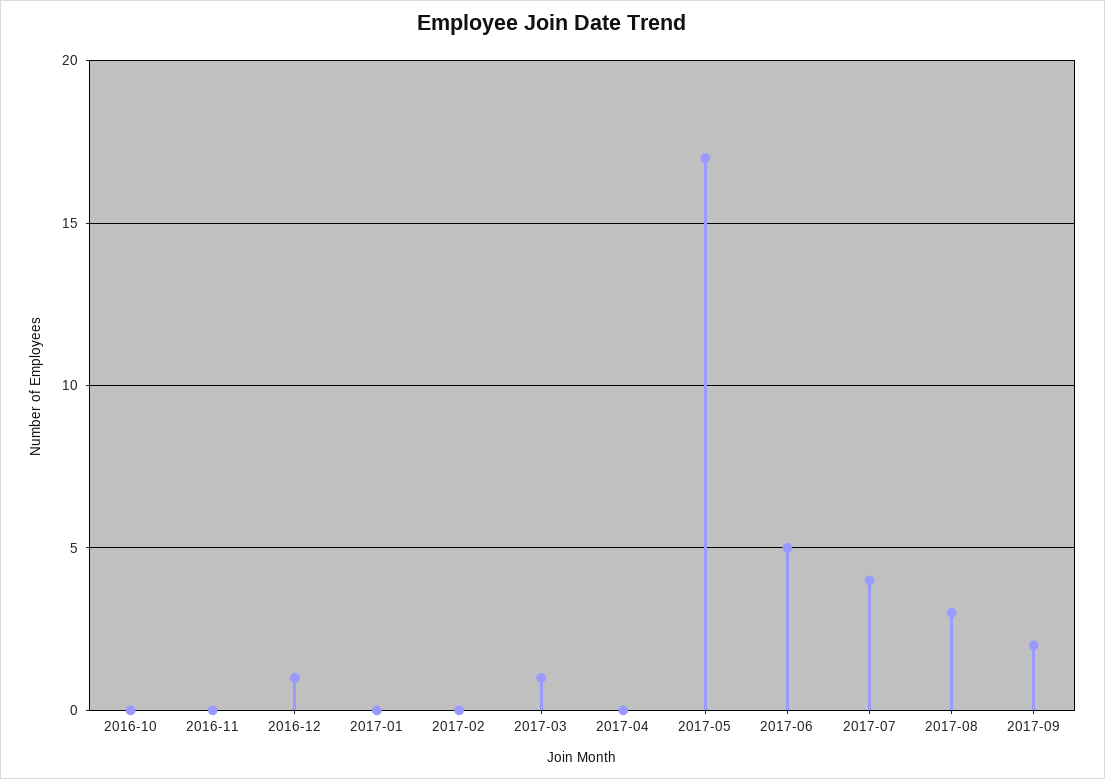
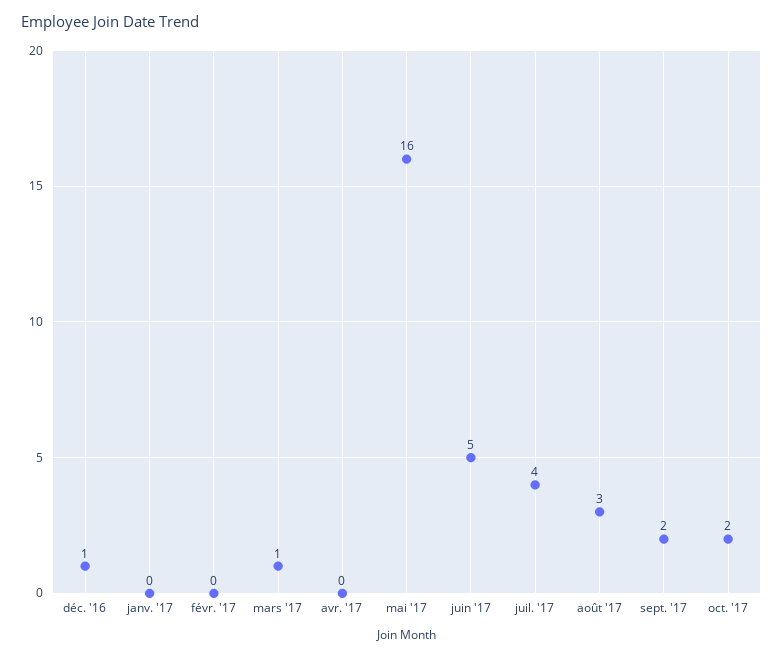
2016-10: 0 -> none
2016-11: 0 -> none
2017-05: 17 -> 16
oct. '17: none -> 2

